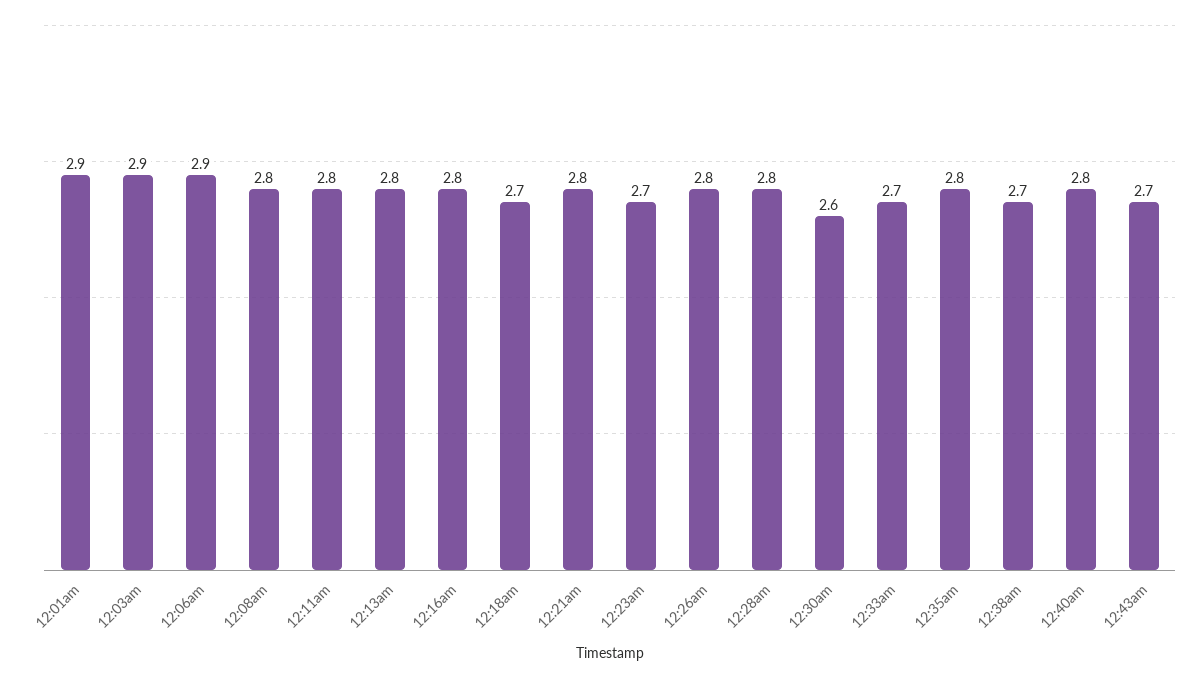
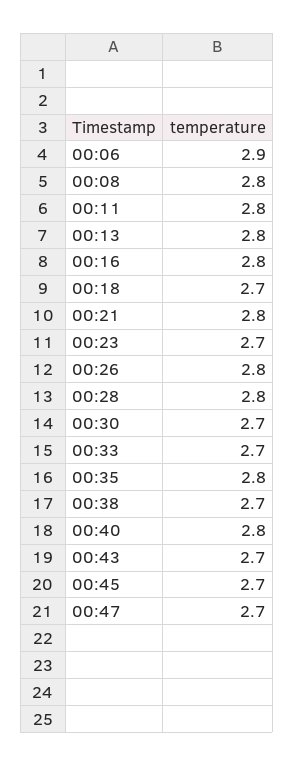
12:01am: 2.9 -> none
12:03am: 2.9 -> none
12:30am: 2.6 -> 2.7
00:45: none -> 2.7
00:47: none -> 2.7

